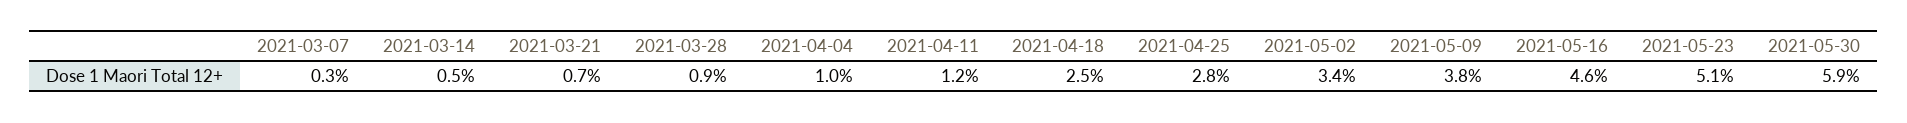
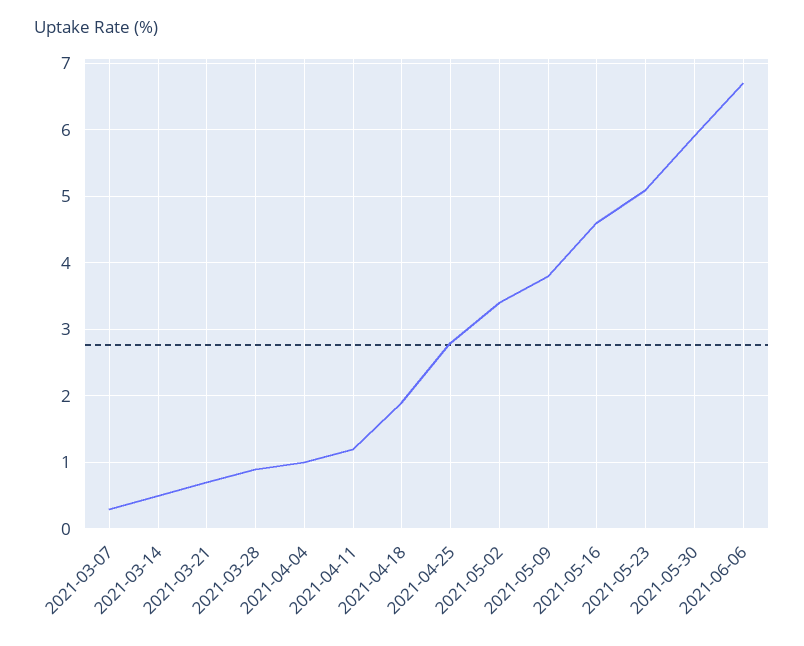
2021-04-18: 2.5 -> 1.9
2021-06-06: none -> 6.7

